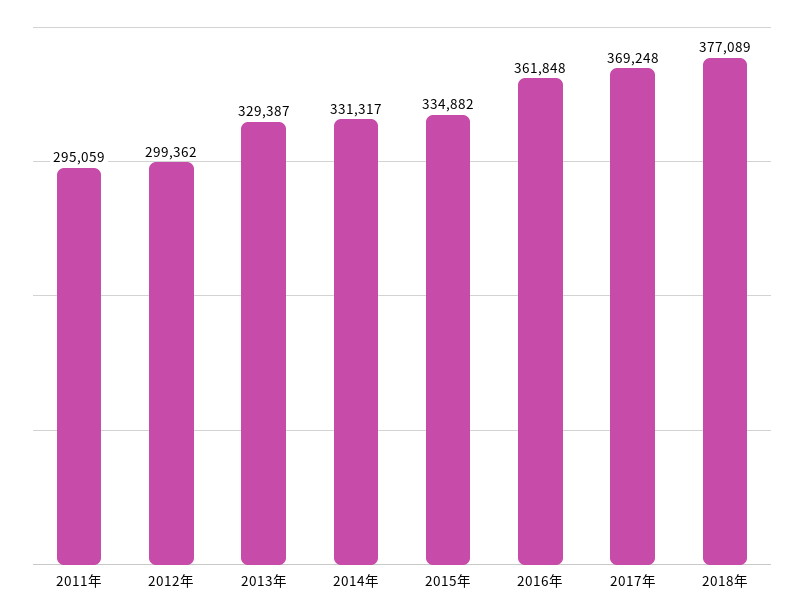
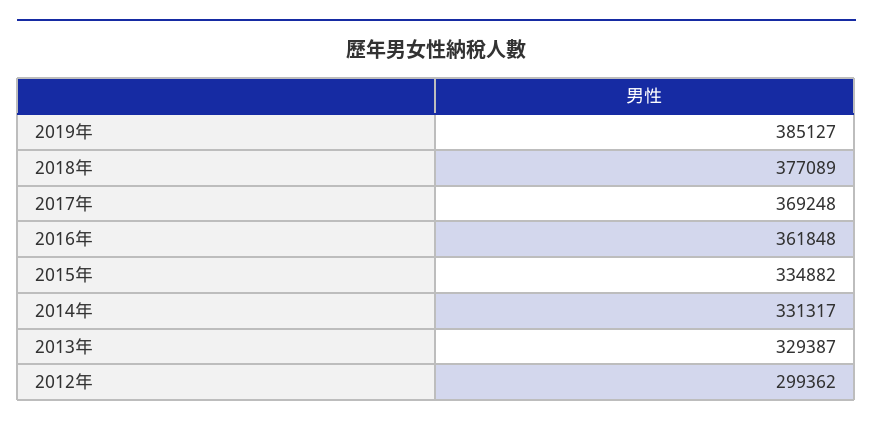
2011年: 295059 -> none
2019年: none -> 385127

